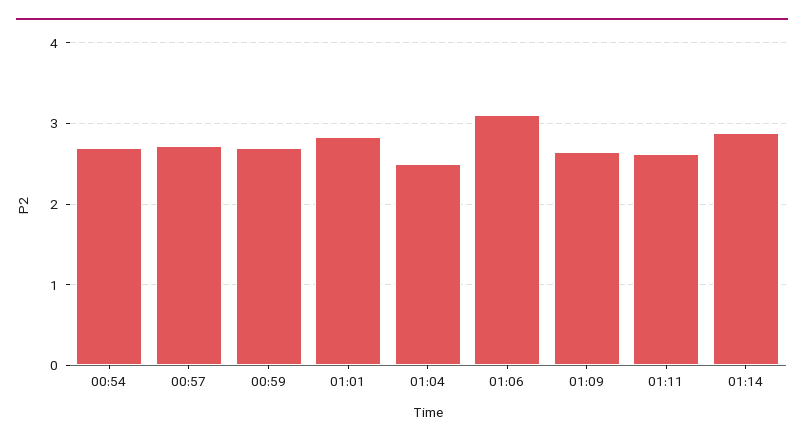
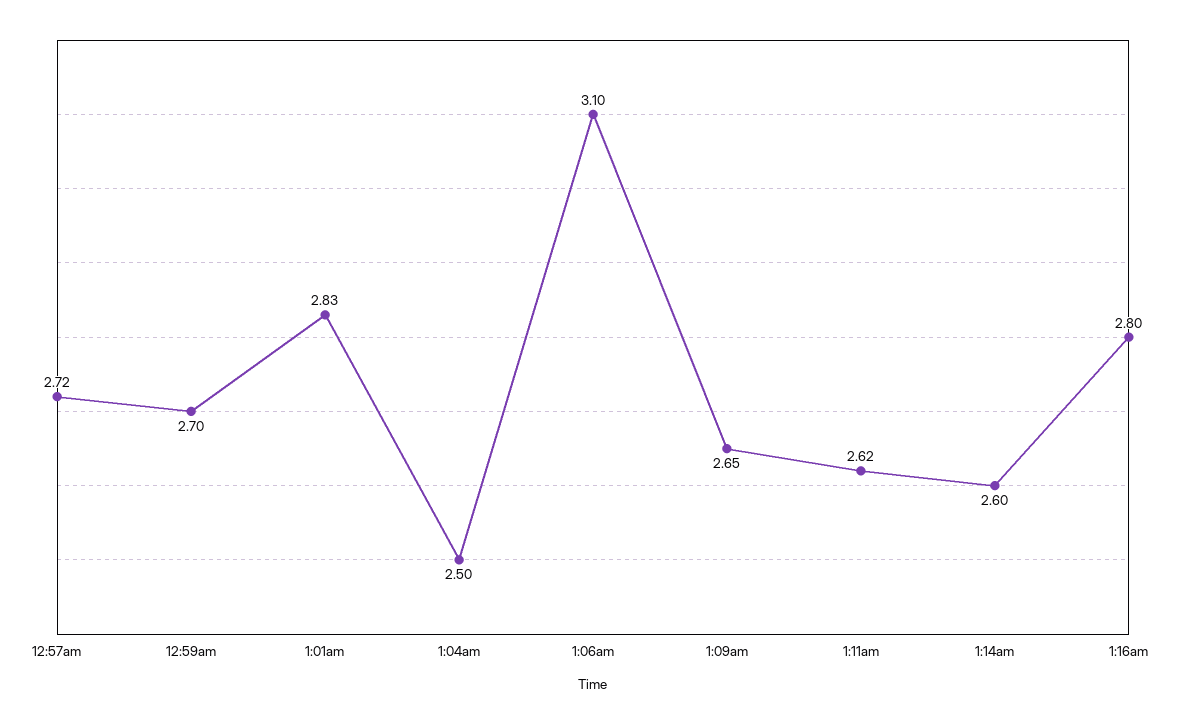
00:54: 2.7 -> none
01:14: 2.9 -> 2.6
1:16am: none -> 2.8

